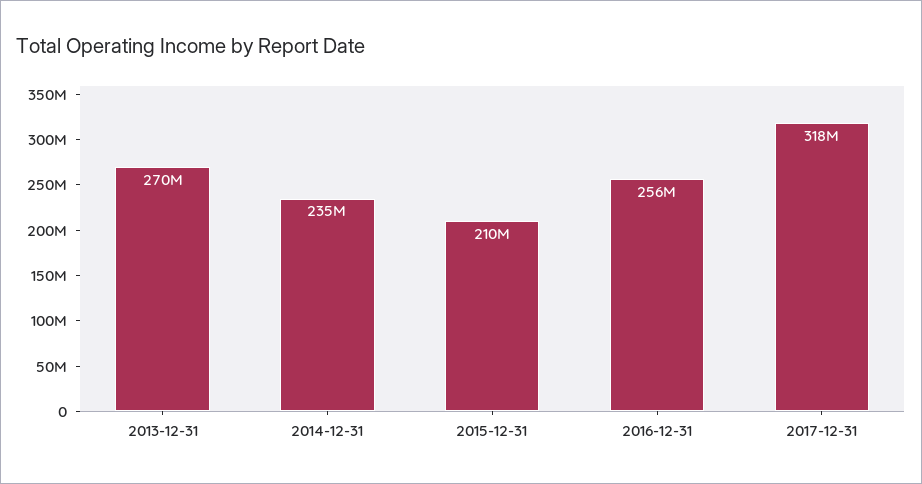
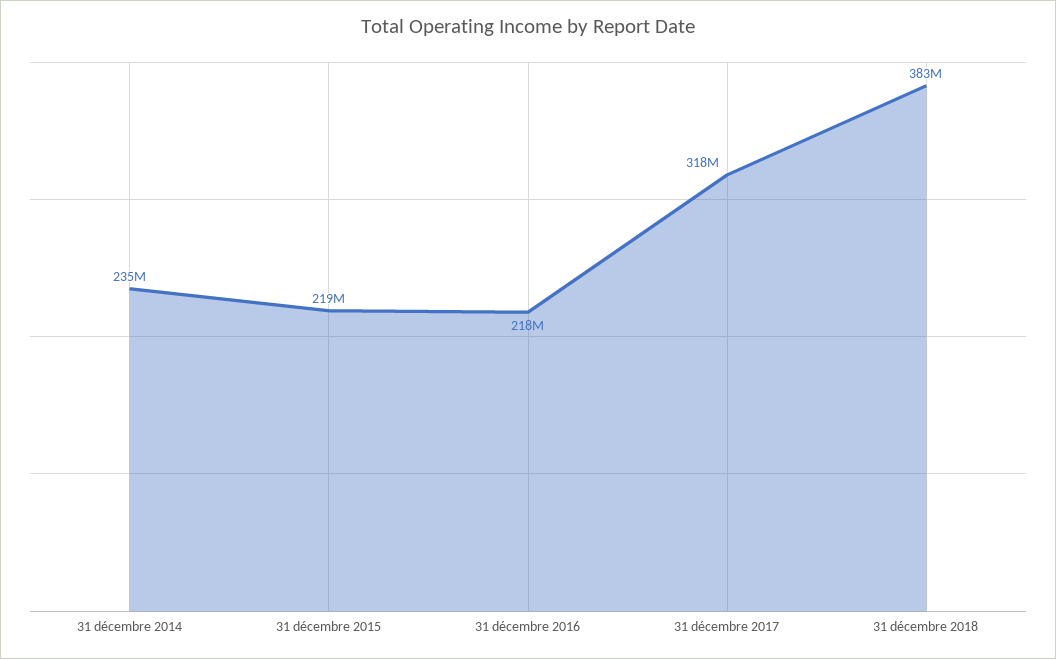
2013-12-31: 270000000 -> none
2015-12-31: 210000000 -> 219000000
2016-12-31: 256000000 -> 218000000
31 décembre 2018: none -> 383000000

